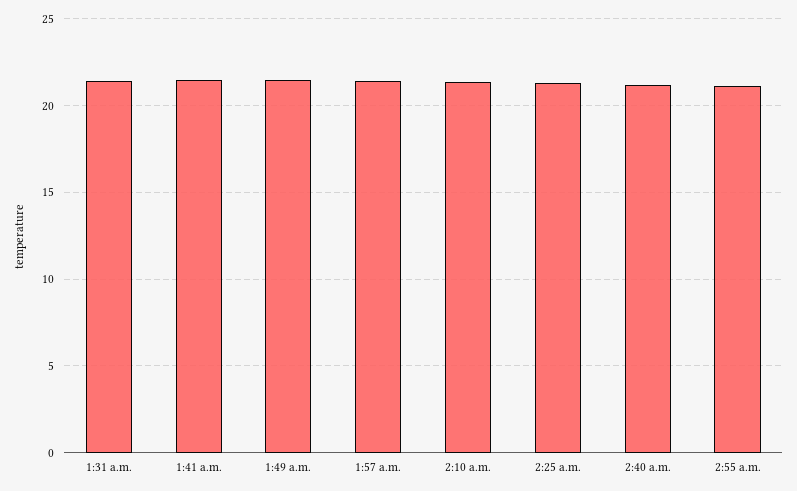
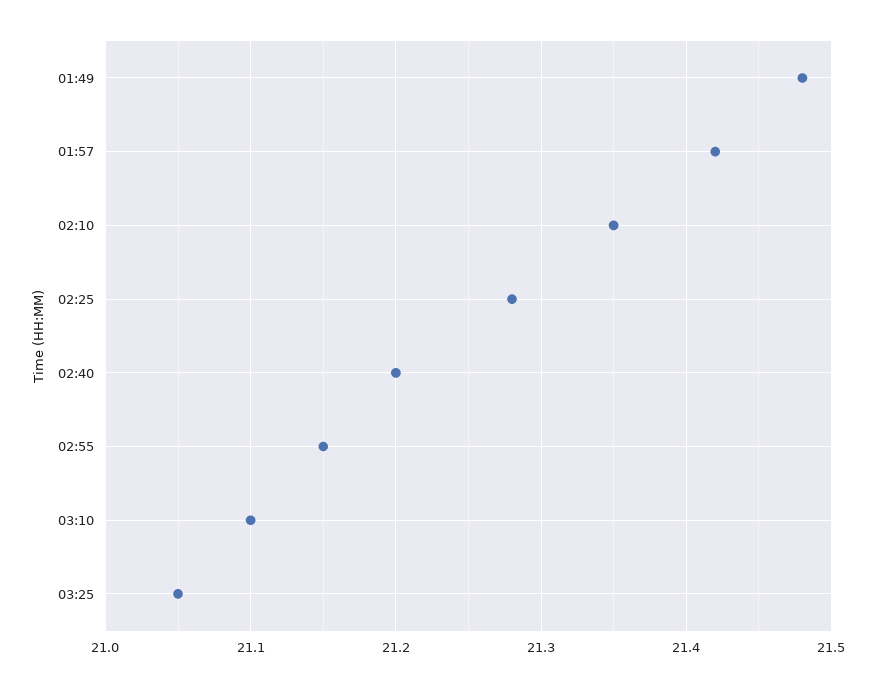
1:31 a.m.: 21.5 -> none
1:41 a.m.: 21.5 -> none
03:10: none -> 21.1
03:25: none -> 21.05

